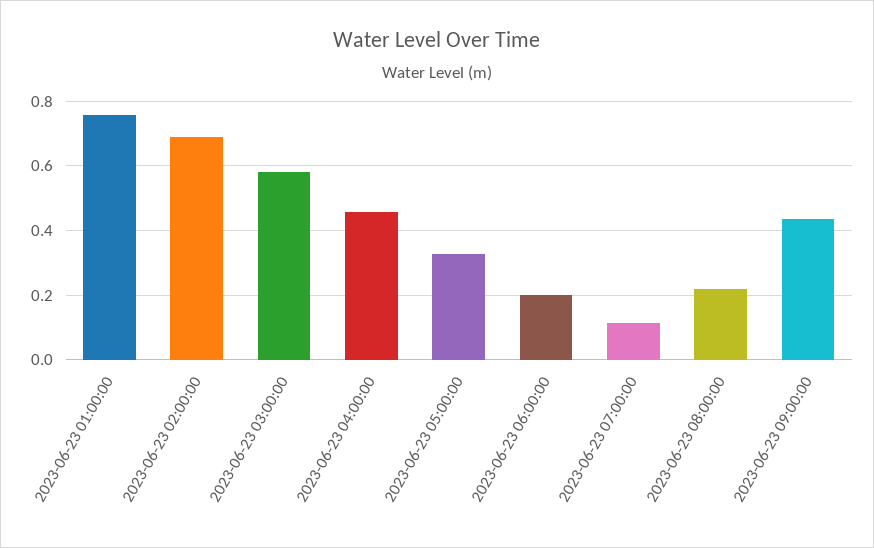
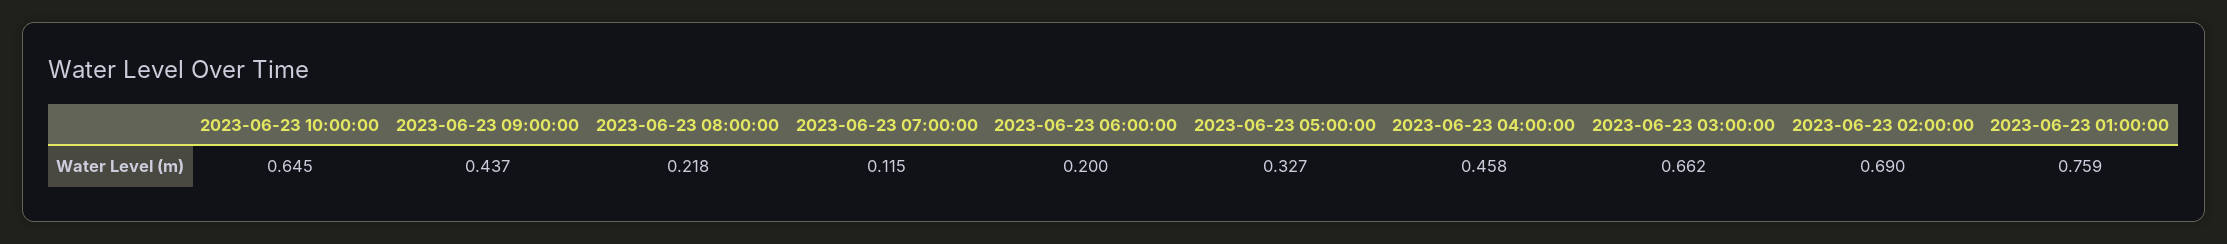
2023-06-23 03:00:00: 0.58 -> 0.662
2023-06-23 10:00:00: none -> 0.645

